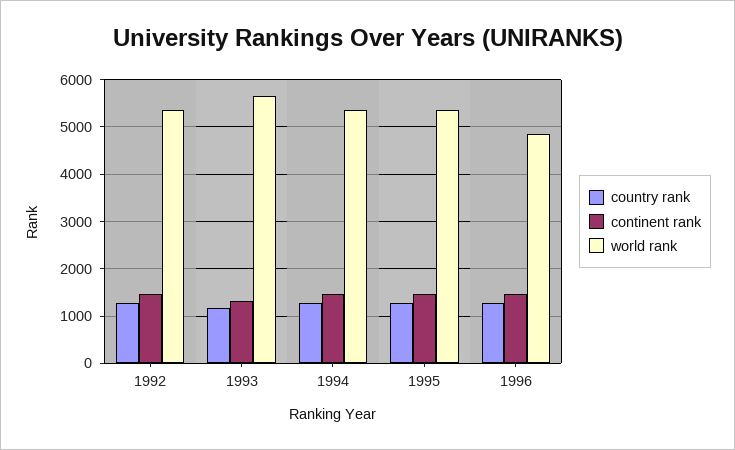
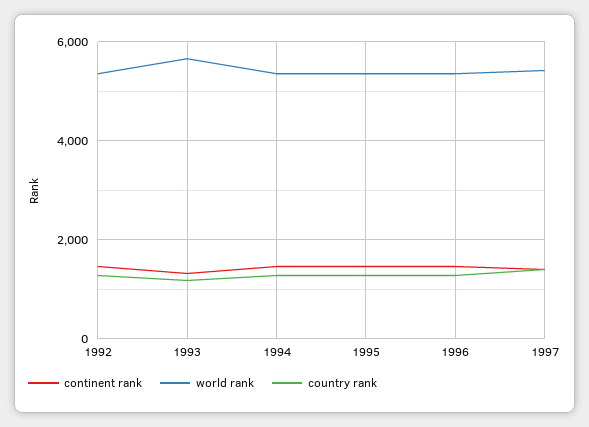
world rank, 1996: 4800 -> 5400
continent rank, 1997: none -> 1400
world rank, 1997: none -> 5400
country rank, 1997: none -> 1400

